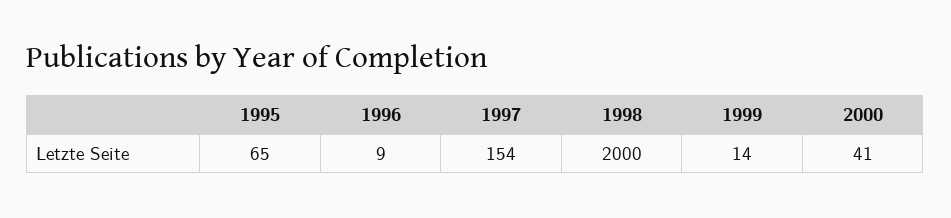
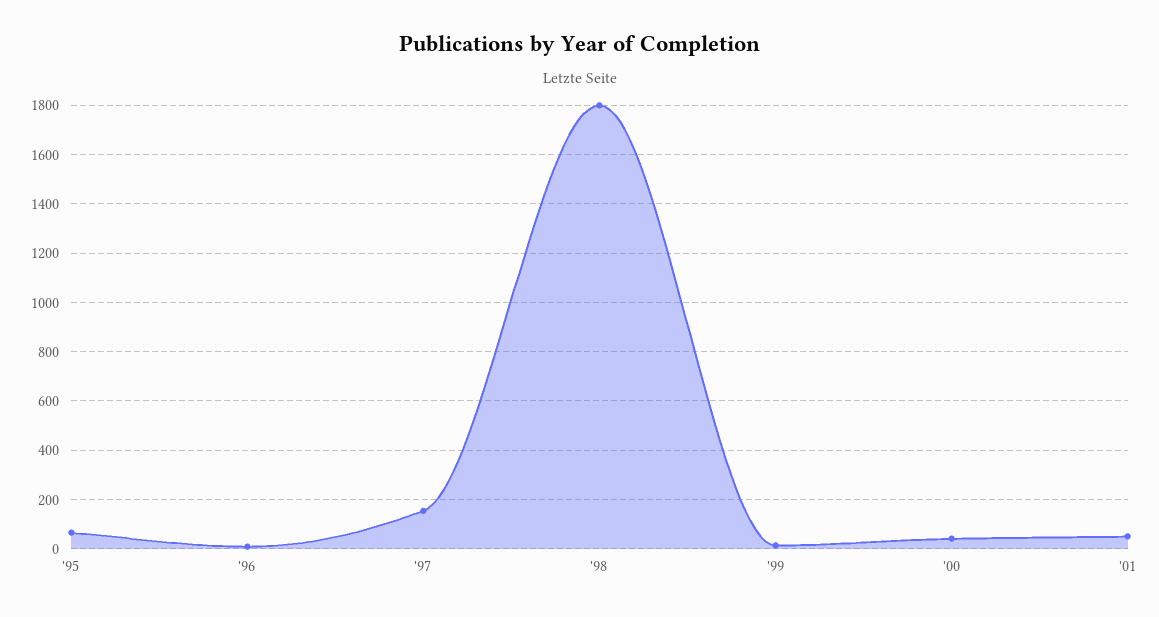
1998: 2000 -> 1800
'01: none -> 50

